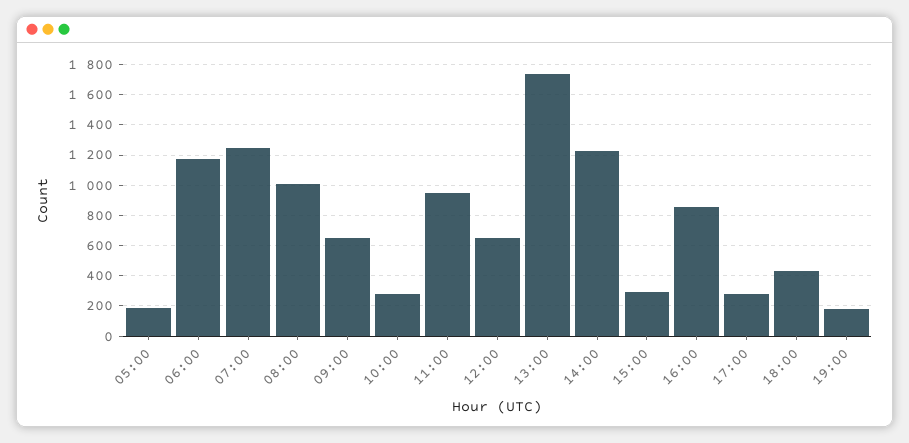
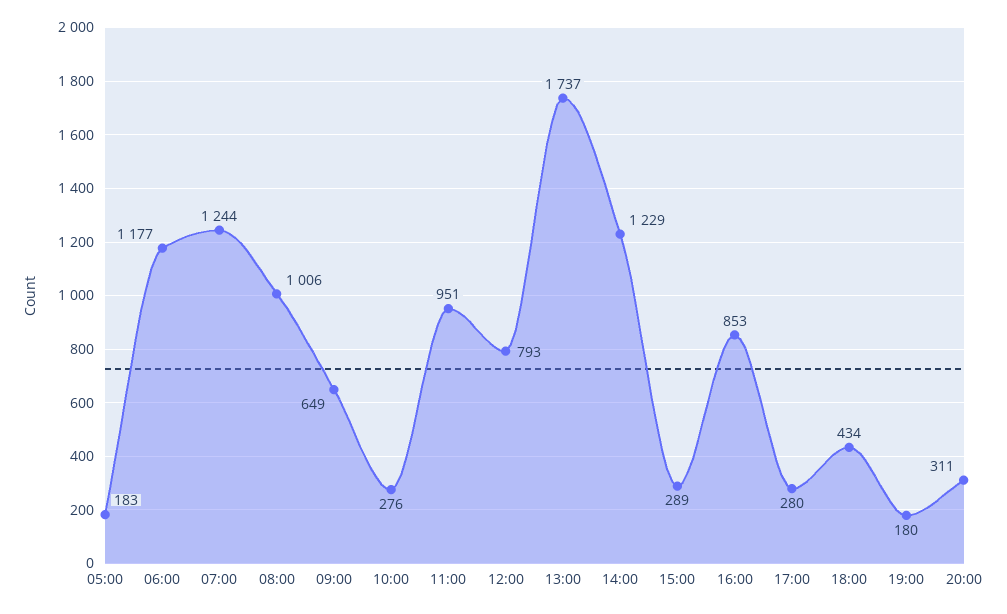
12:00: 650 -> 793
20:00: none -> 311

